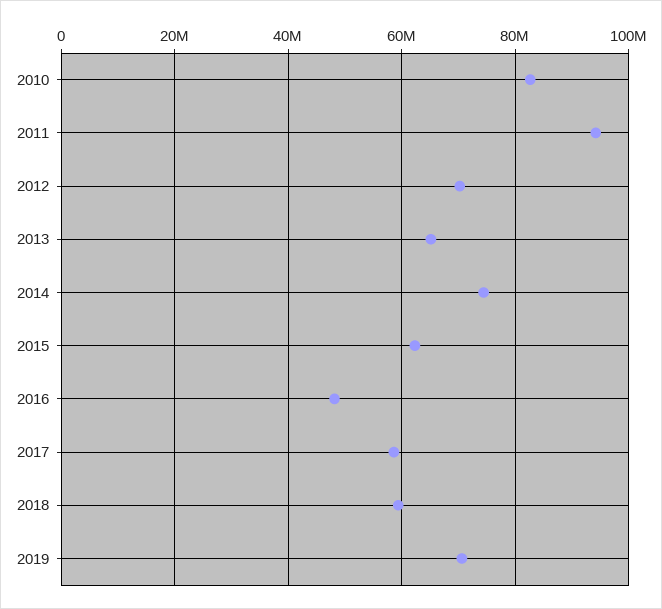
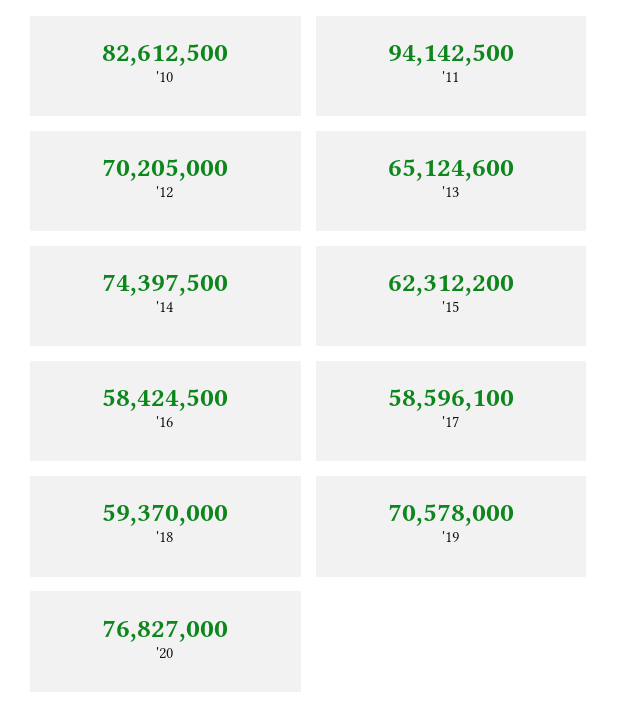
2016: 48000000 -> 58424500
'20: none -> 76827000

